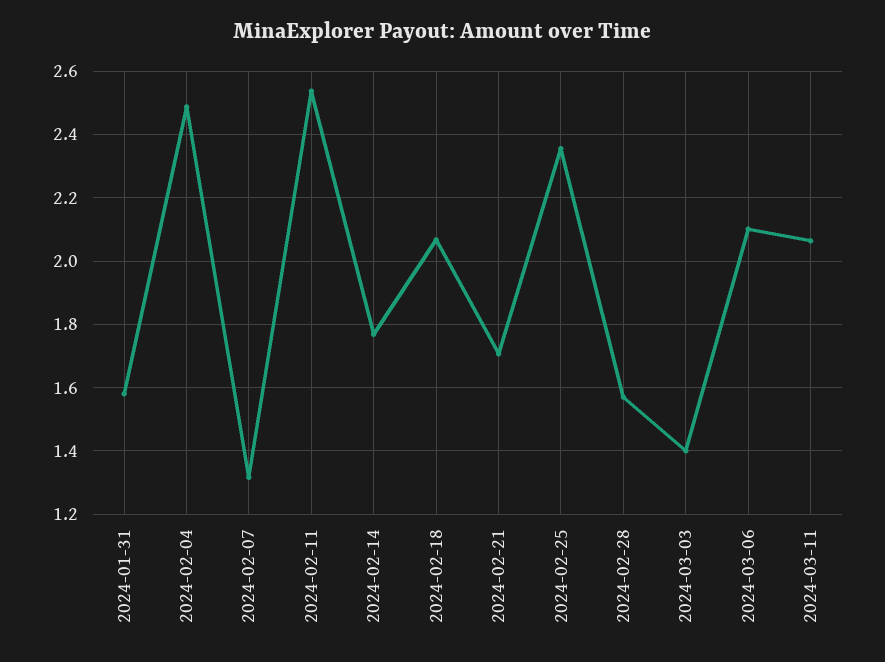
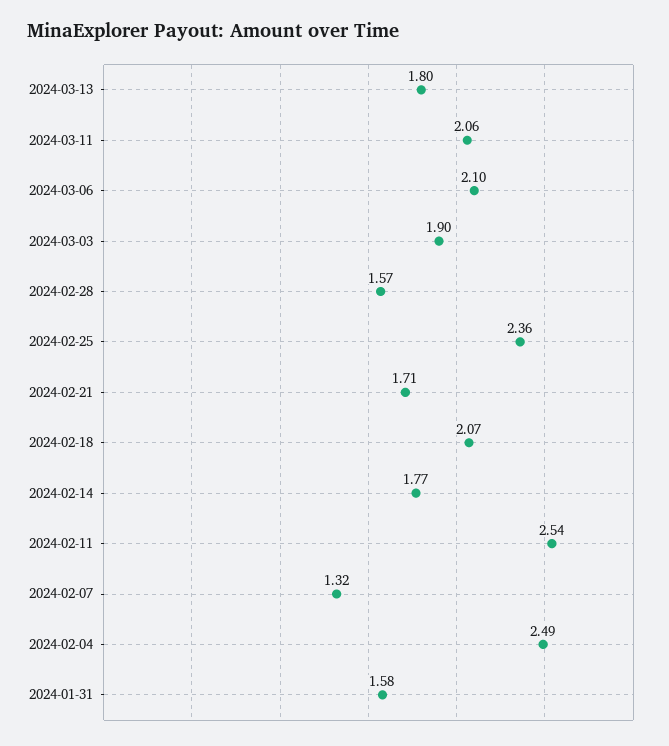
2024-03-03: 1.4 -> 1.9
2024-03-13: none -> 1.8

